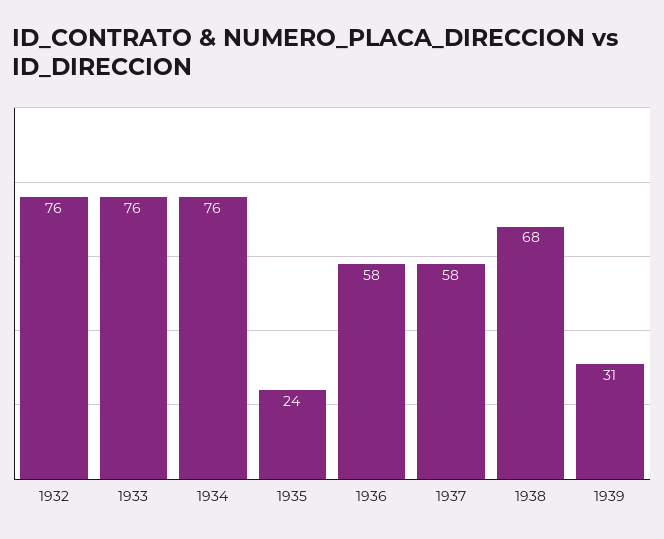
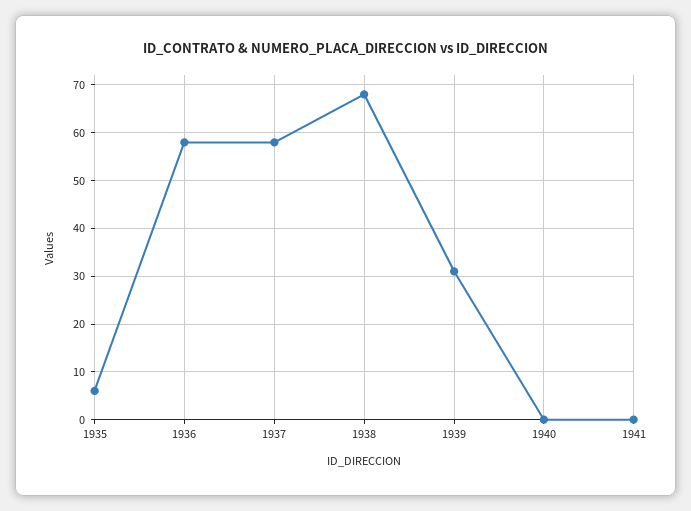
1932: 76 -> none
1933: 76 -> none
1934: 76 -> none
1935: 24 -> 5
1940: none -> 0
1941: none -> 0

